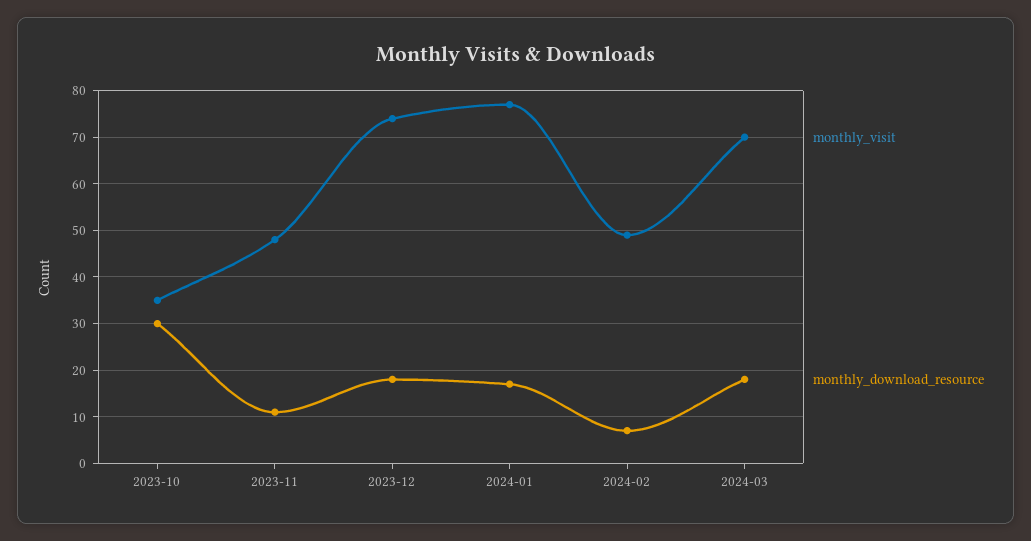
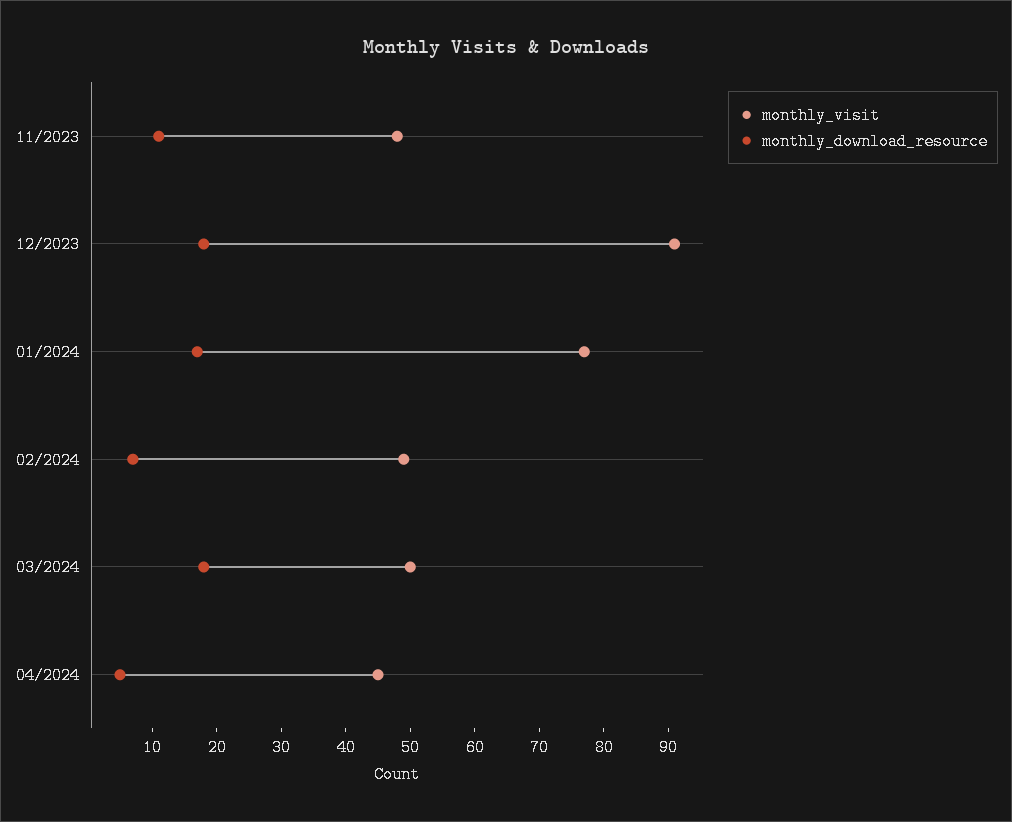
monthly_visit, 2023-10: 35 -> none
monthly_download_resource, 2023-10: 30 -> none
monthly_visit, 2023-12: 75 -> 90
monthly_visit, 2024-03: 70 -> 50
monthly_visit, 04/2024: none -> 45
monthly_download_resource, 04/2024: none -> 5

